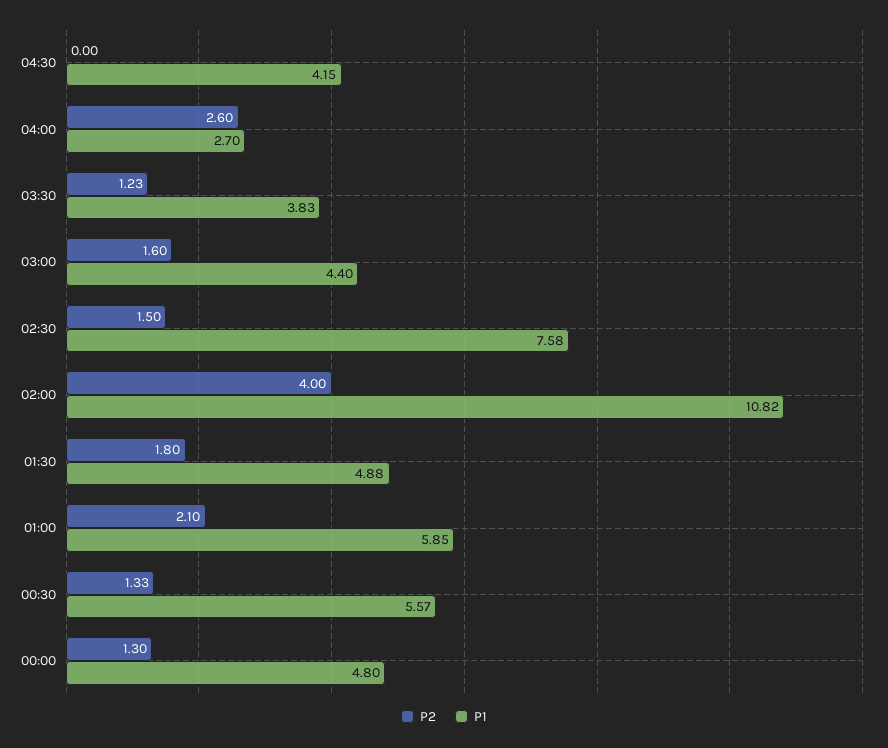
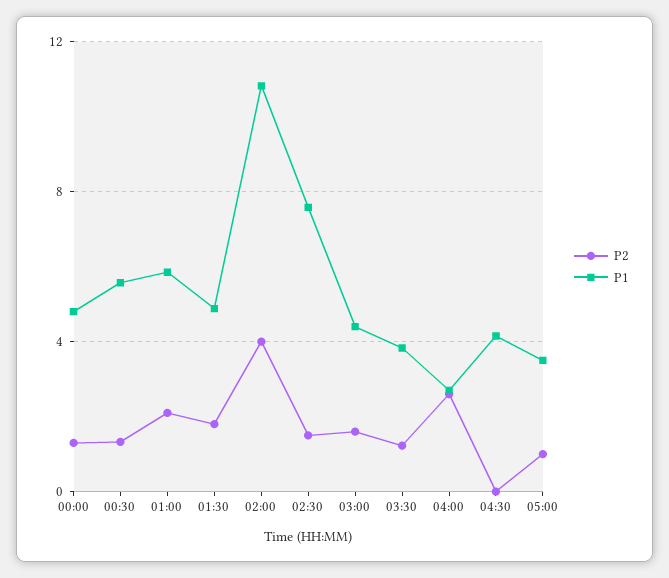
P2, 05:00: none -> 1
P1, 05:00: none -> 3.5

